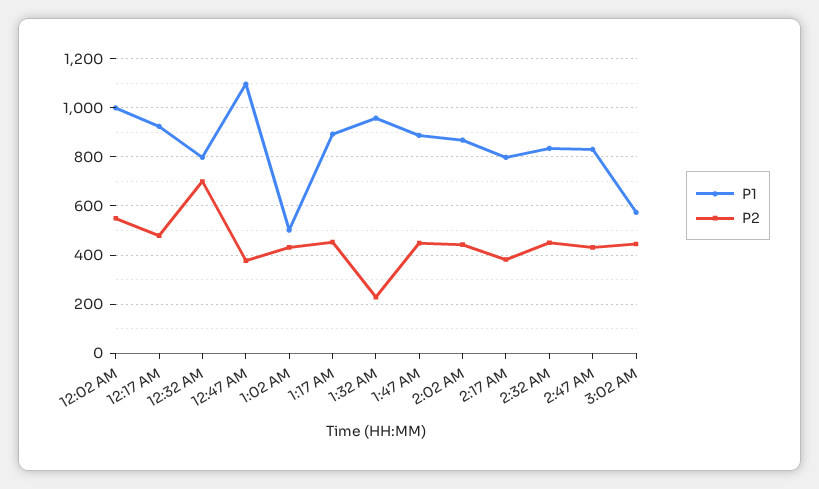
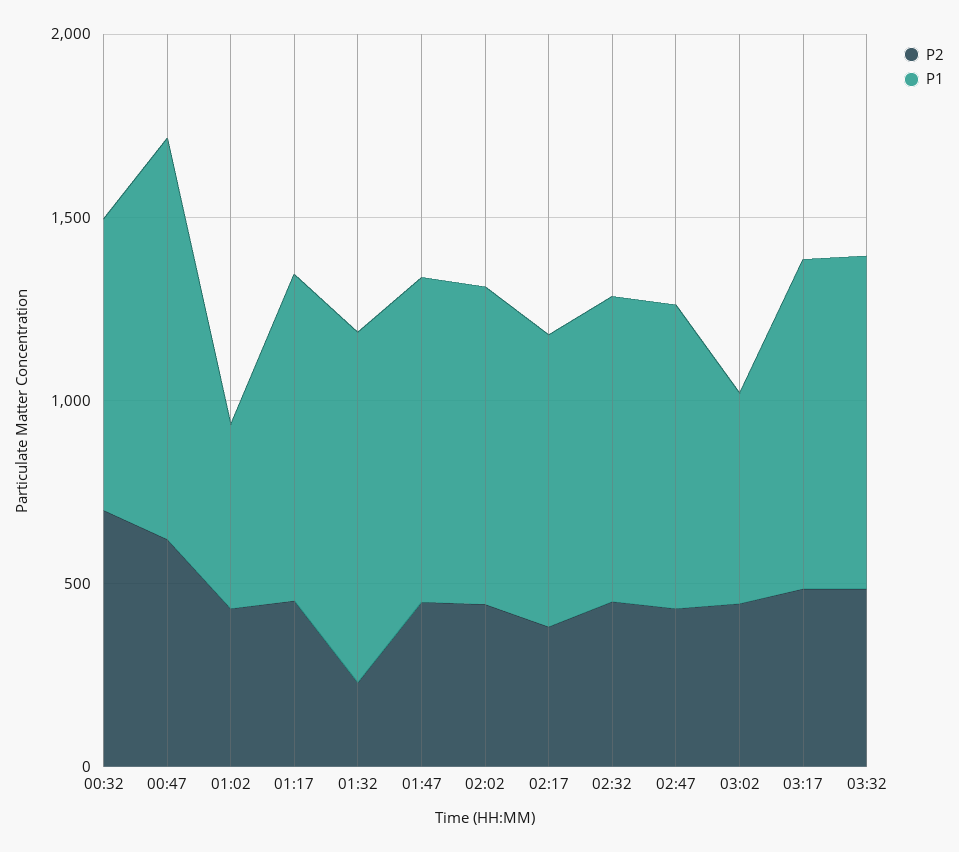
P1, 12:02 AM: 1000 -> none
P2, 12:02 AM: 550 -> none
P1, 12:17 AM: 925 -> none
P2, 12:17 AM: 475 -> none
P2, 12:47 AM: 375 -> 600
P2, 03:17: none -> 500
P1, 03:17: none -> 900
P2, 03:32: none -> 500
P1, 03:32: none -> 900

